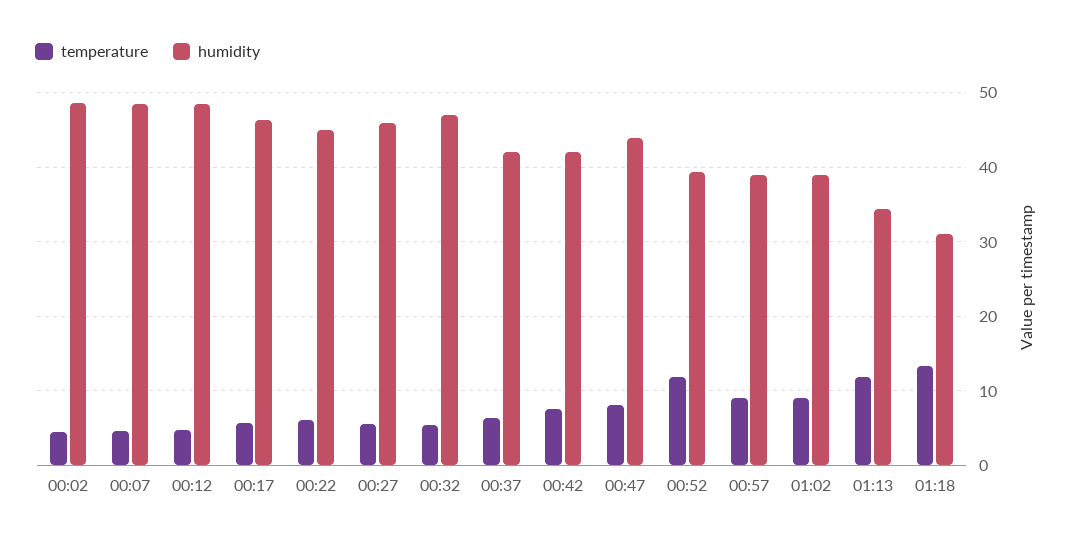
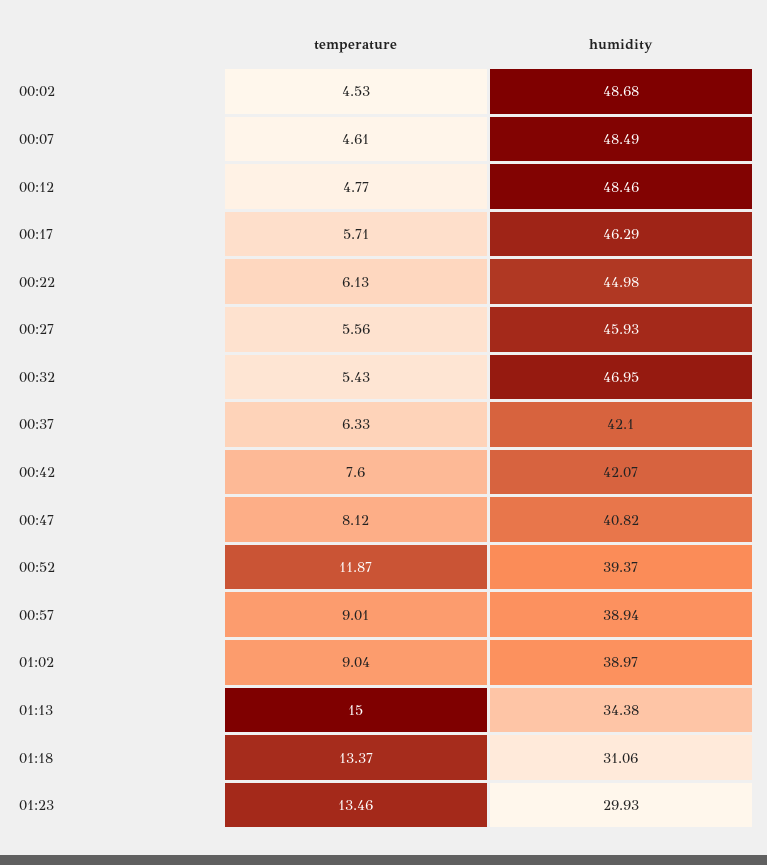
humidity, 00:47: 44 -> 40.82
temperature, 01:13: 12 -> 15
temperature, 01:23: none -> 13.46
humidity, 01:23: none -> 29.93

